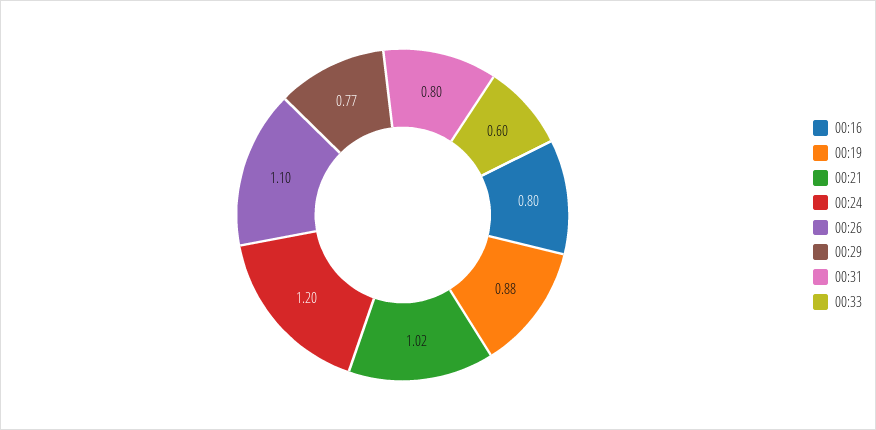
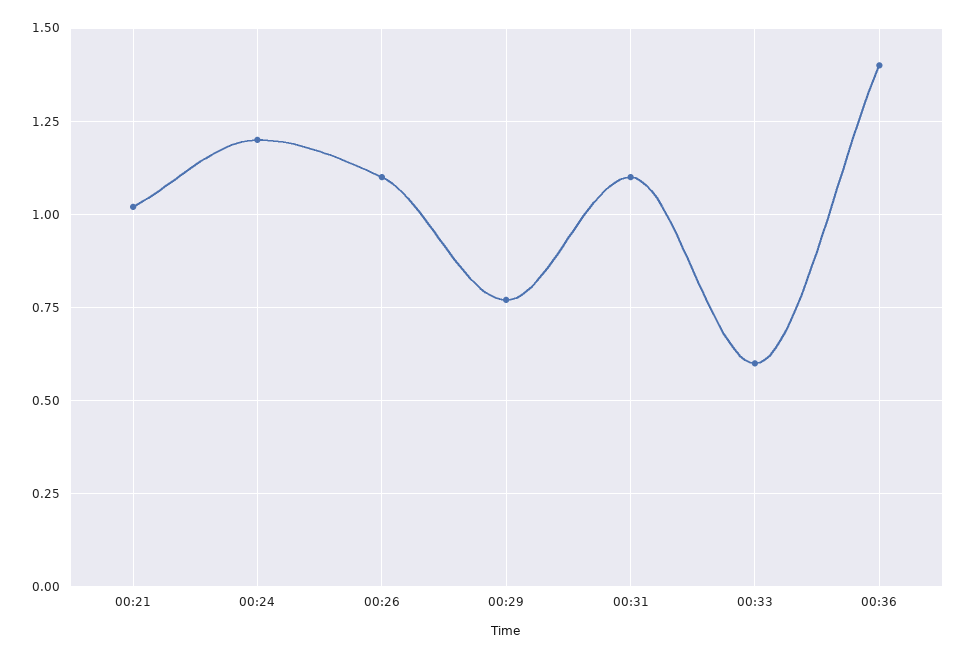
00:16: 0.8 -> none
00:19: 0.88 -> none
00:31: 0.8 -> 1.1
00:36: none -> 1.4

